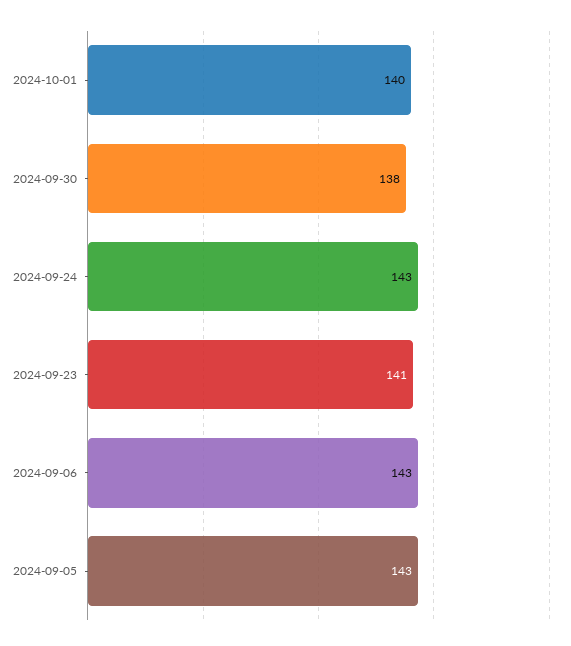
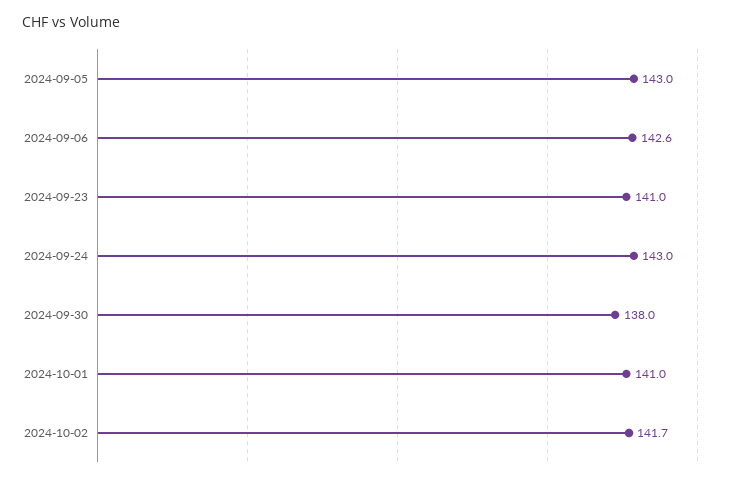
2024-10-01: 140 -> 141
2024-09-06: 143 -> 142.6
2024-10-02: none -> 141.7

